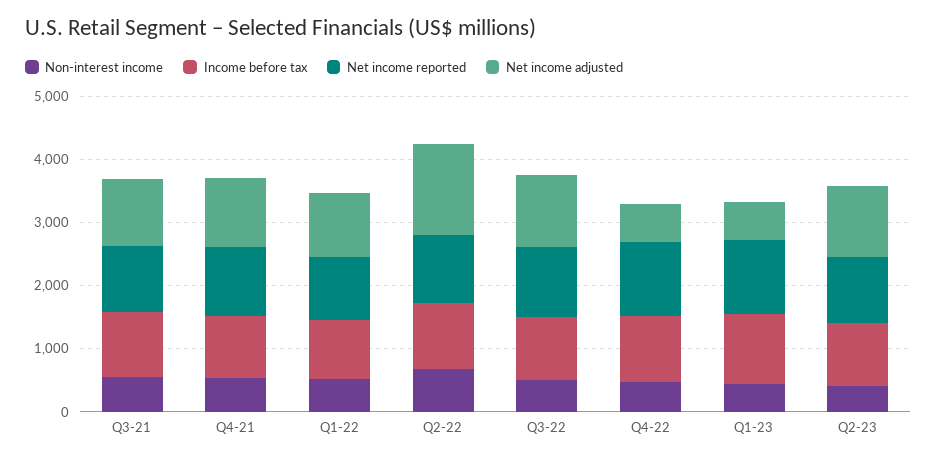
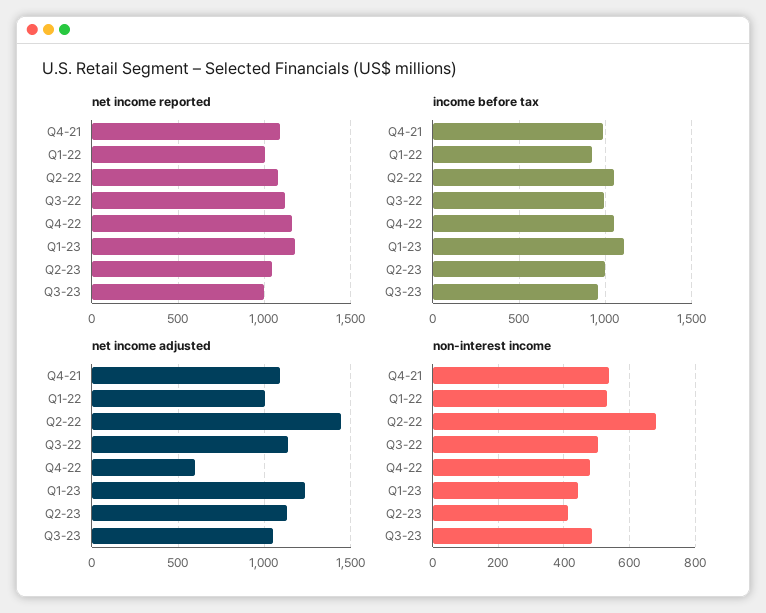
Non-interest income, Q3-21: 600 -> none
Income before tax, Q3-21: 1000 -> none
Net income reported, Q3-21: 1000 -> none
Net income adjusted, Q3-21: 1000 -> none
Net income adjusted, Q1-23: 600 -> 1250
Net income reported, Q3-23: none -> 1000
Income before tax, Q3-23: none -> 950
Net income adjusted, Q3-23: none -> 1050
Non-interest income, Q3-23: none -> 480

